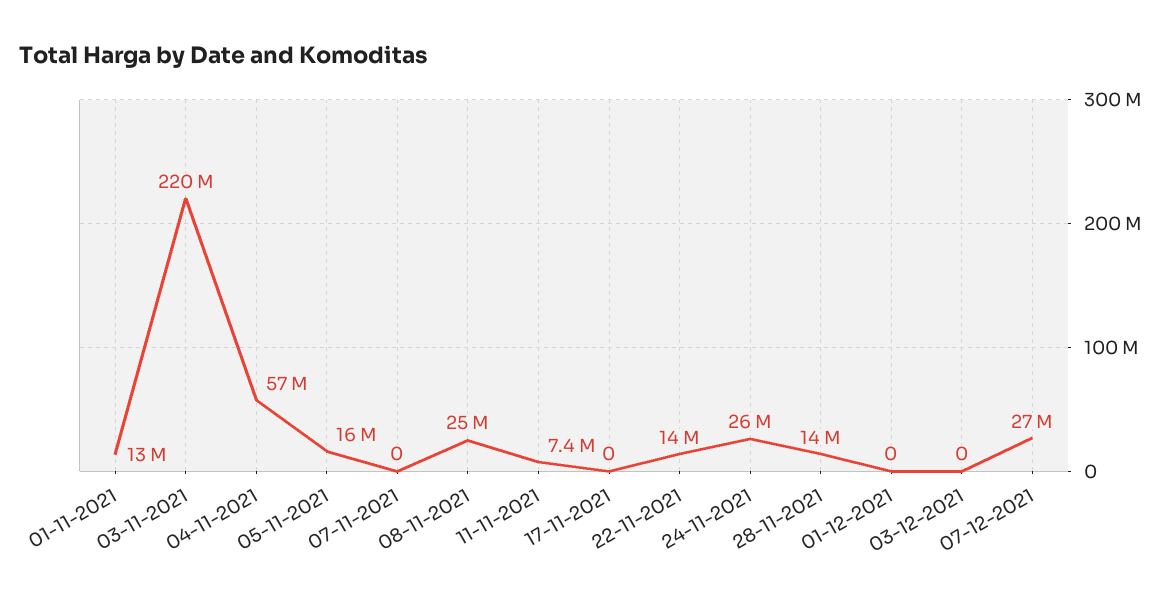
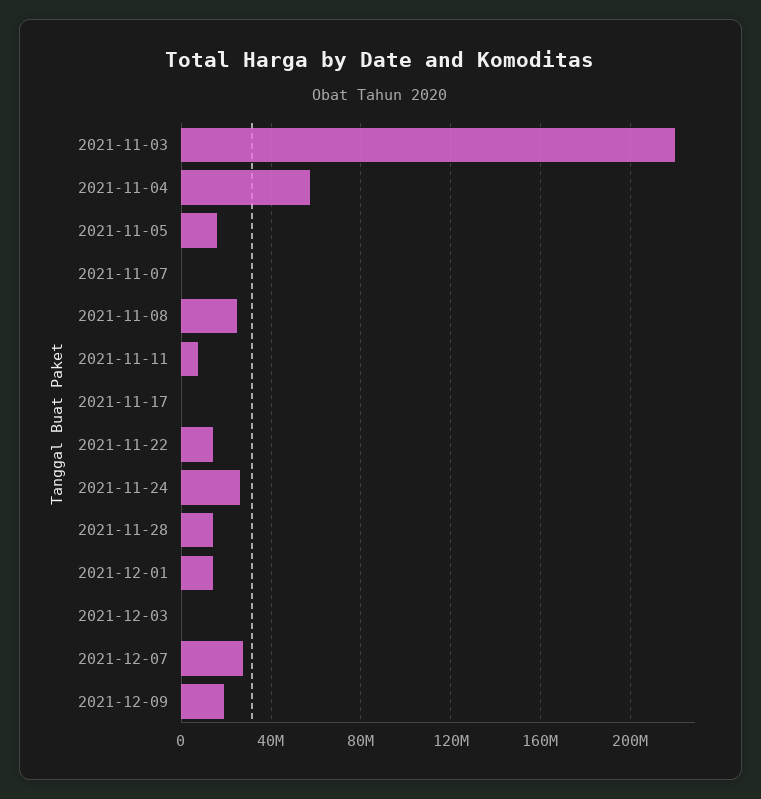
01-11-2021: 13000000 -> none
01-12-2021: 0 -> 15000000
2021-12-09: none -> 20000000

